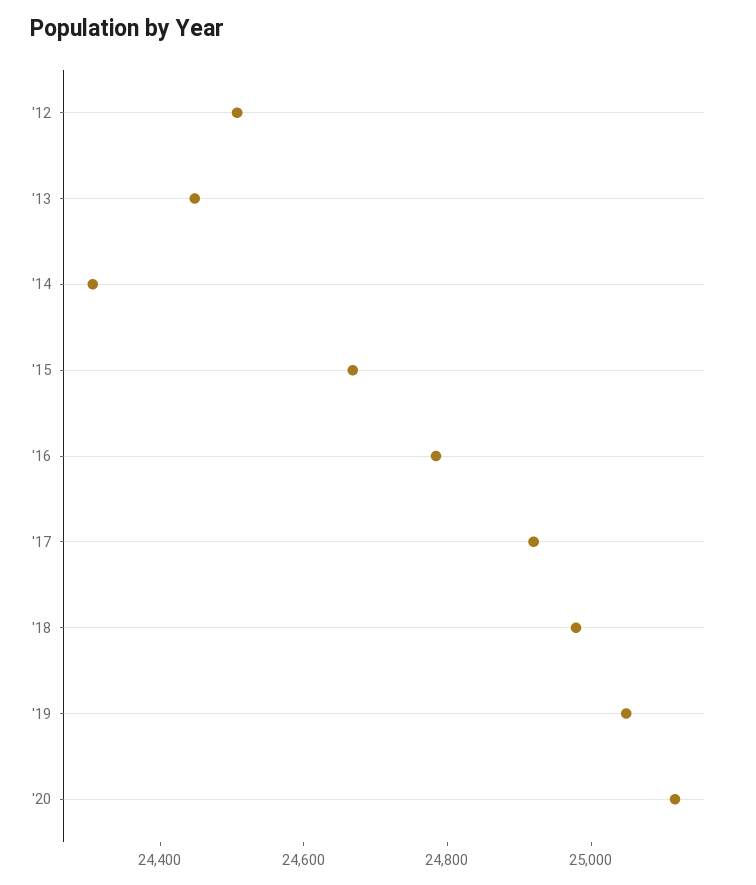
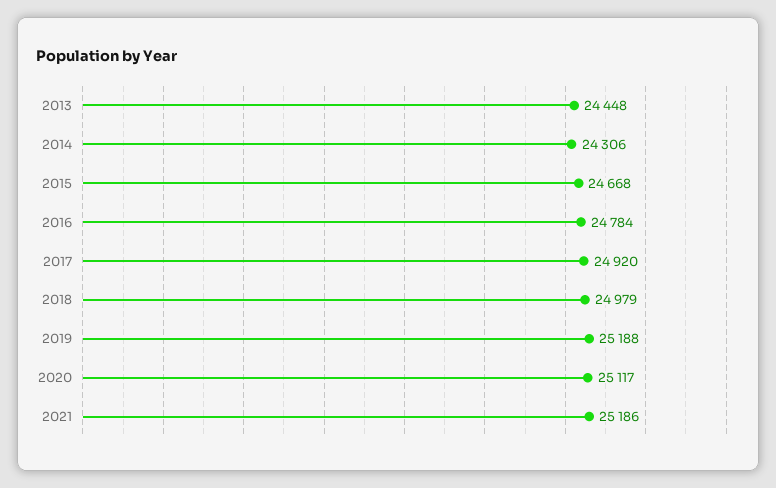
'12: 24500 -> none
'19: 25050 -> 25188
2021: none -> 25186

